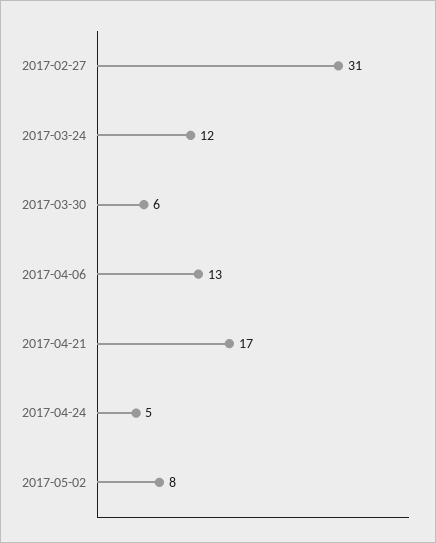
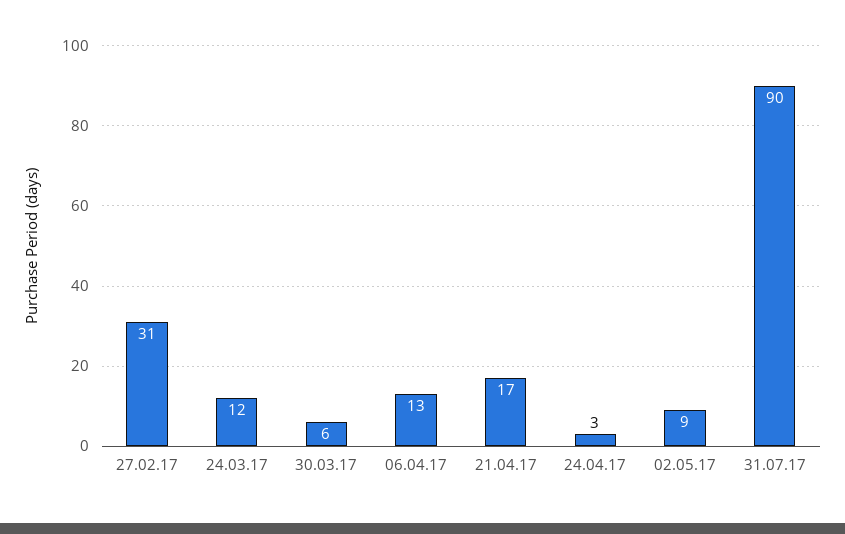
2017-04-24: 5 -> 3
2017-05-02: 8 -> 9
31.07.17: none -> 90

